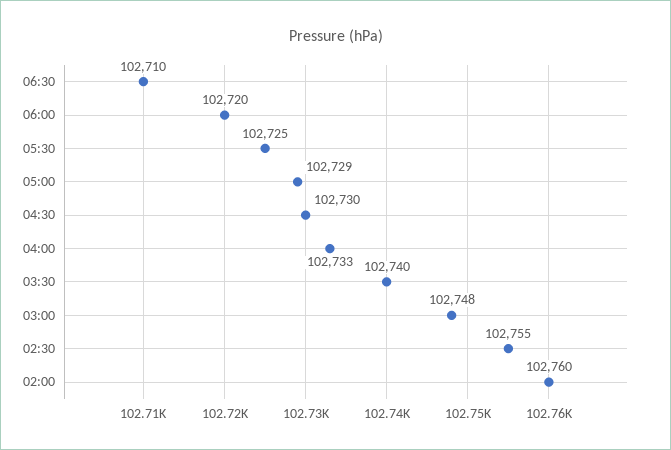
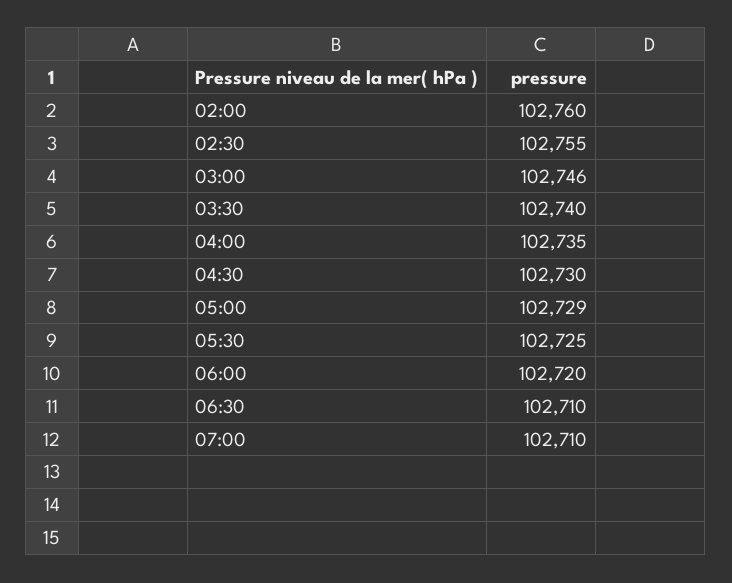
04:00: 102733 -> 102735
03:00: 102748 -> 102746
07:00: none -> 102710

